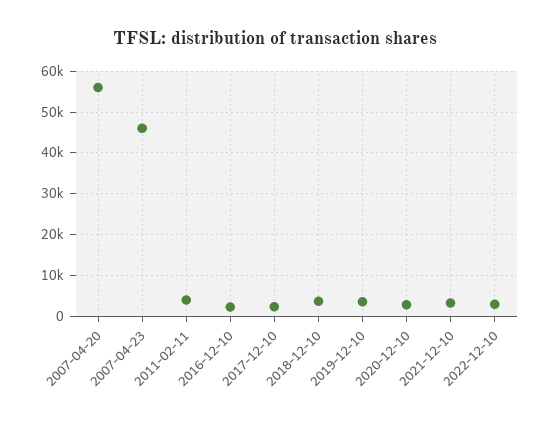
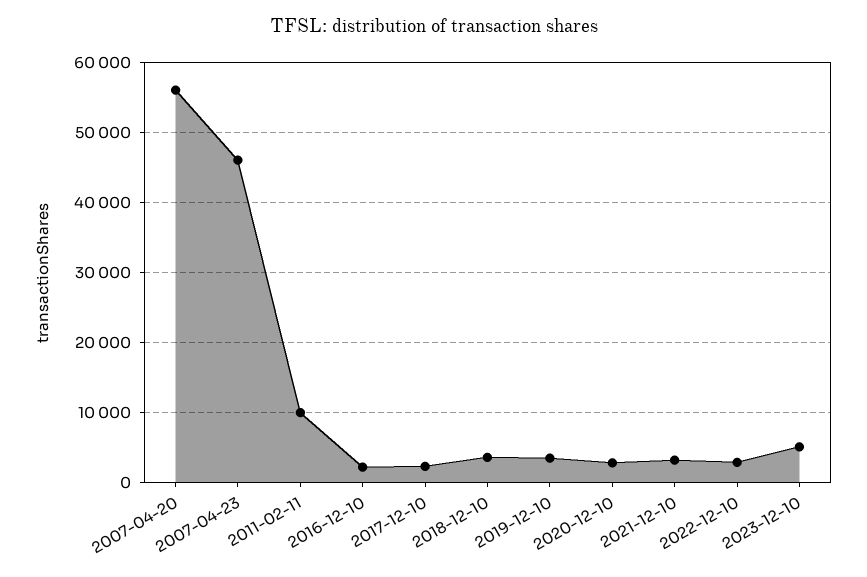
2011-02-11: 4000 -> 10000
2023-12-10: none -> 5000

